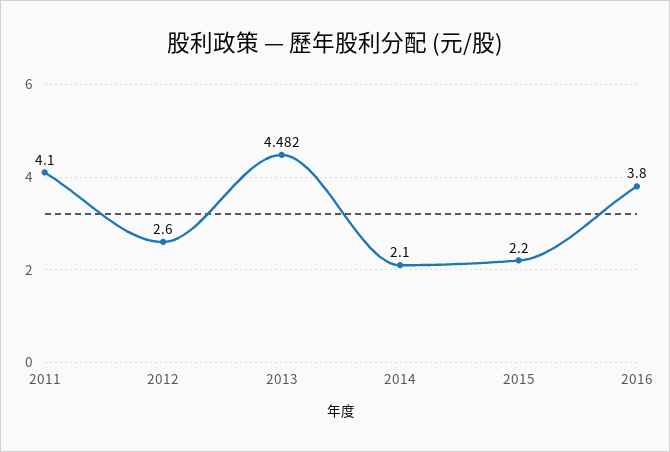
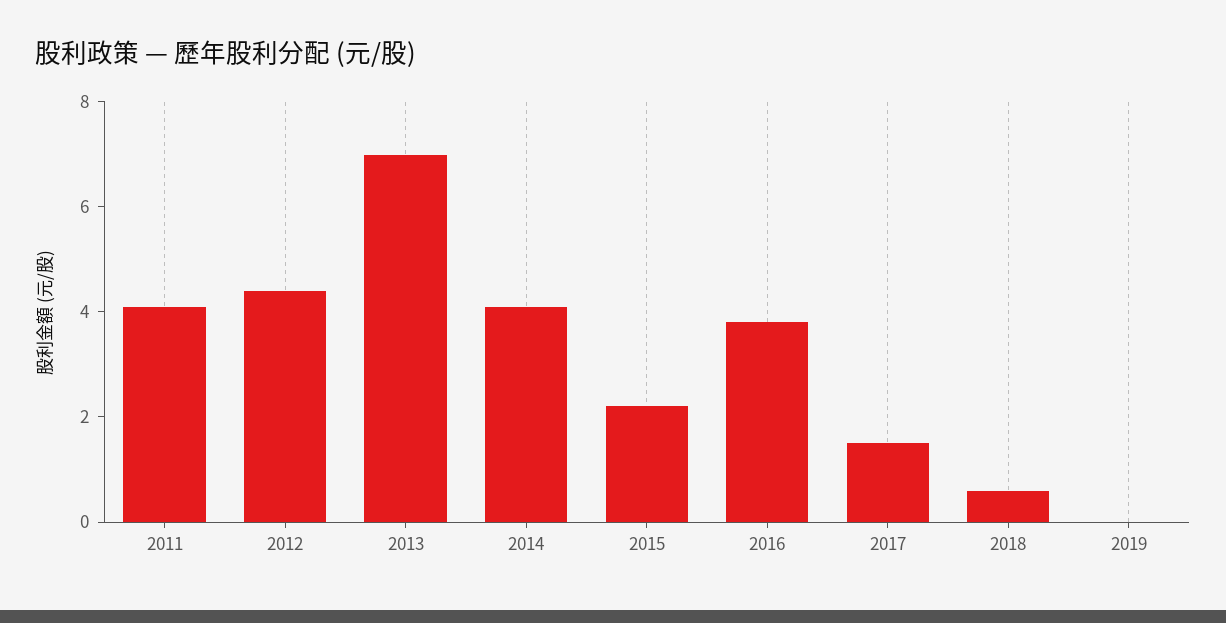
2012: 2.6 -> 4.5
2013: 4.482 -> 7
2014: 2.1 -> 4
2017: none -> 1.5
2018: none -> 0.5
2019: none -> 0

